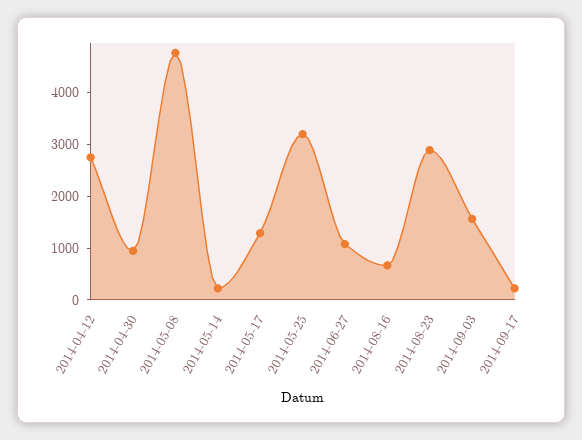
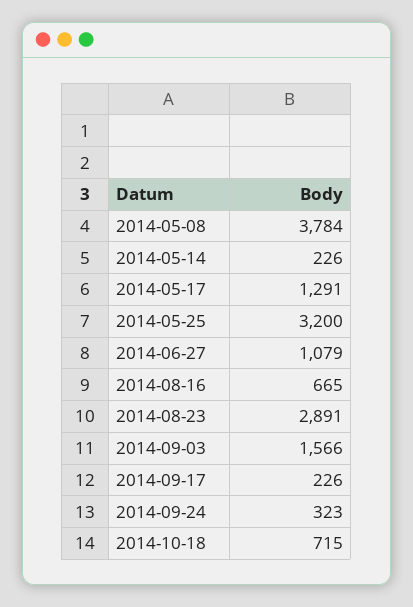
2014-04-12: 2800 -> none
2014-04-30: 1000 -> none
2014-05-08: 4800 -> 3784
2014-09-24: none -> 323
2014-10-18: none -> 715

